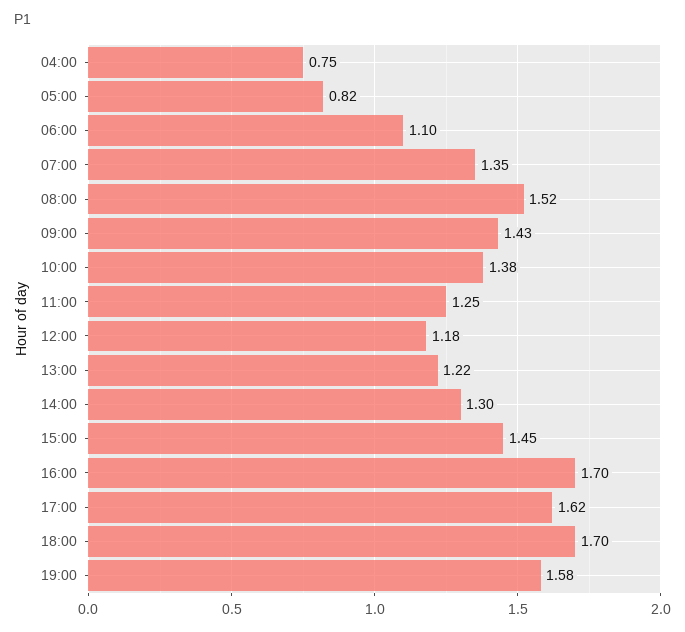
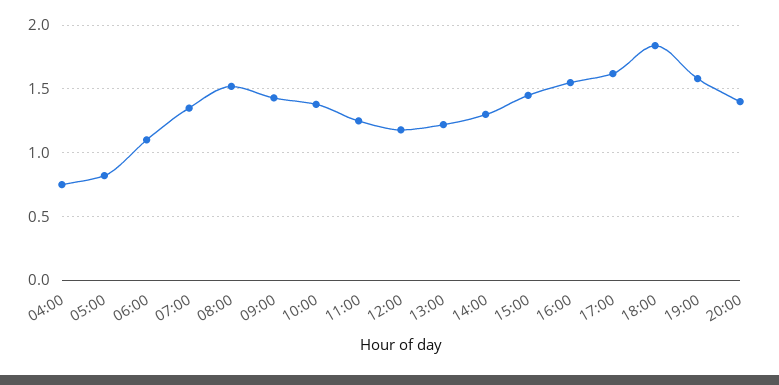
16:00: 1.7 -> 1.55
18:00: 1.7 -> 1.85
20:00: none -> 1.4

